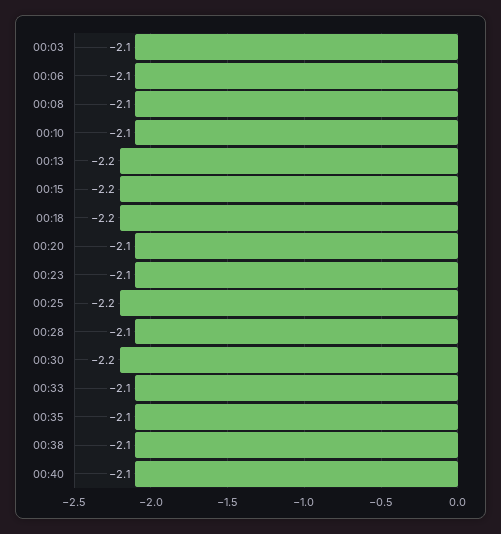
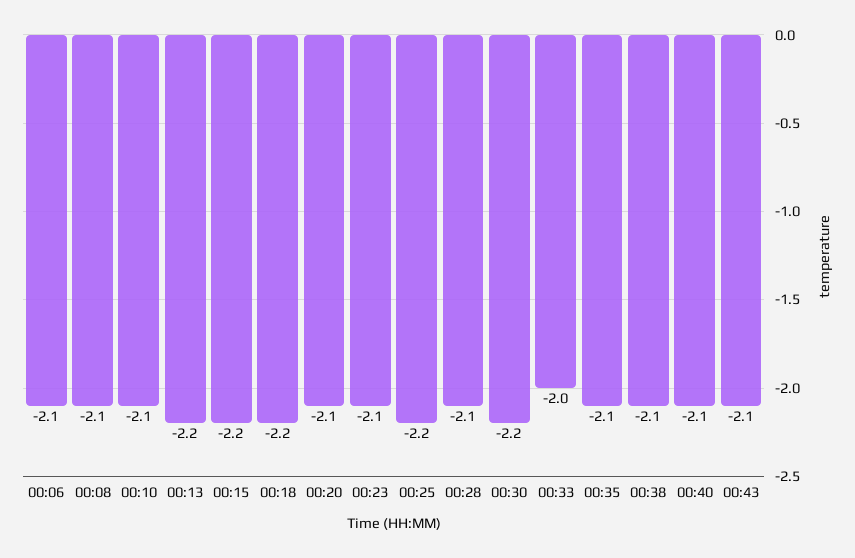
00:03: -2.1 -> none
00:33: -2.1 -> -2
00:43: none -> -2.1

